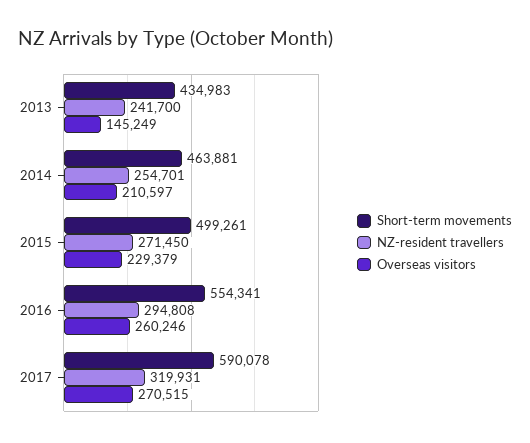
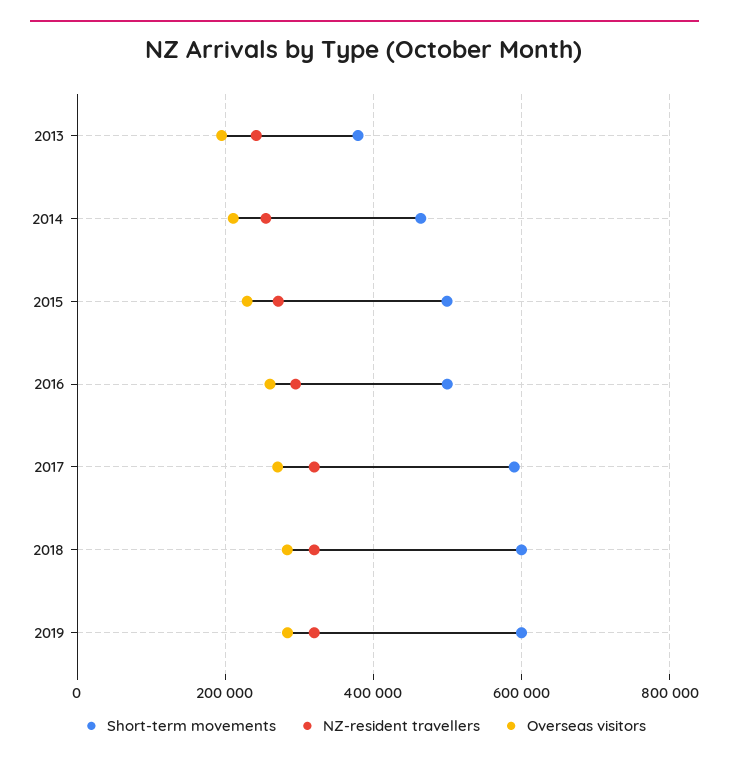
Short-term movements, 2013: 434983 -> 380000
Overseas visitors, 2013: 145249 -> 200000
Short-term movements, 2016: 554341 -> 500000
Short-term movements, 2018: none -> 600000
NZ-resident travellers, 2018: none -> 320000
Overseas visitors, 2018: none -> 280000
Short-term movements, 2019: none -> 600000
NZ-resident travellers, 2019: none -> 320000
Overseas visitors, 2019: none -> 280000

